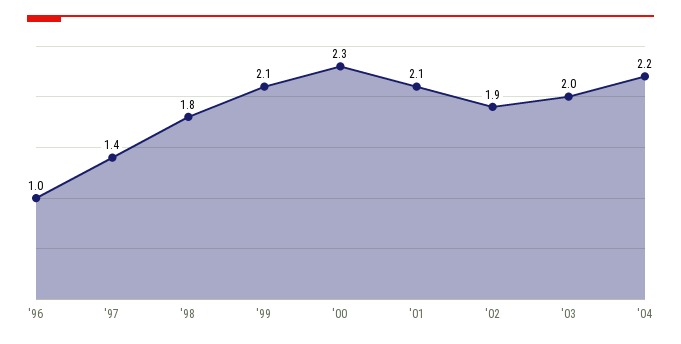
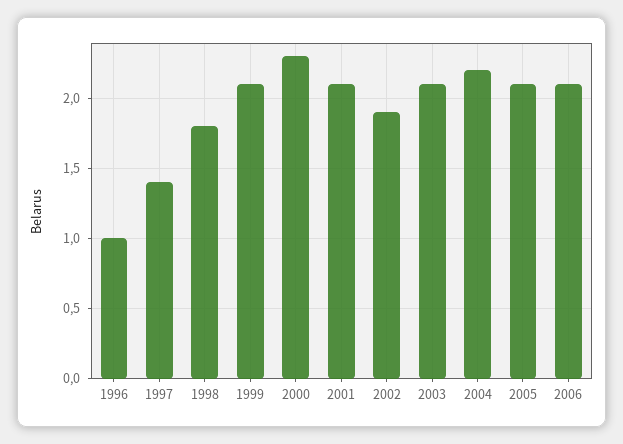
'03: 2 -> 2.1
2005: none -> 2.1
2006: none -> 2.1

